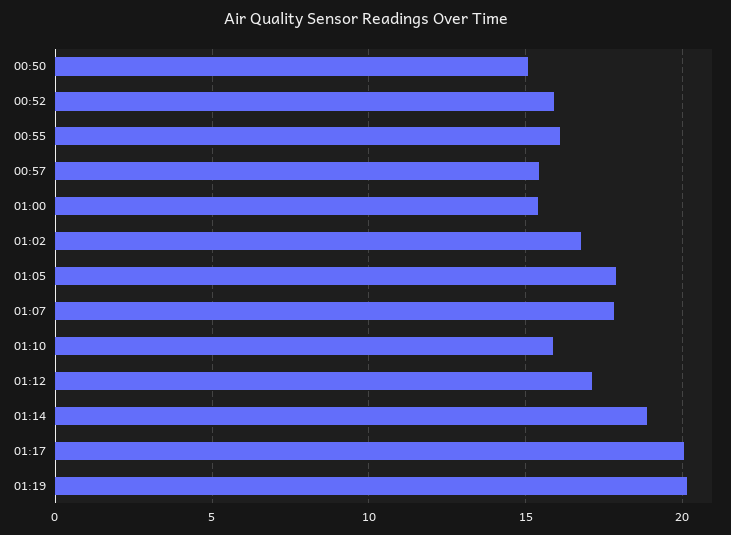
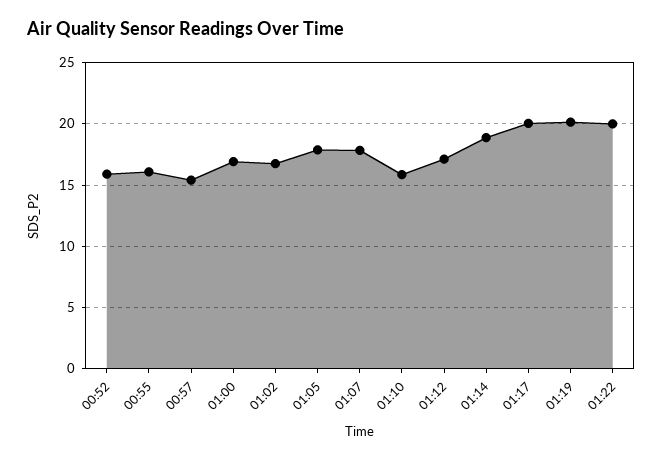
00:50: 15 -> none
01:00: 15.5 -> 17
01:22: none -> 20

